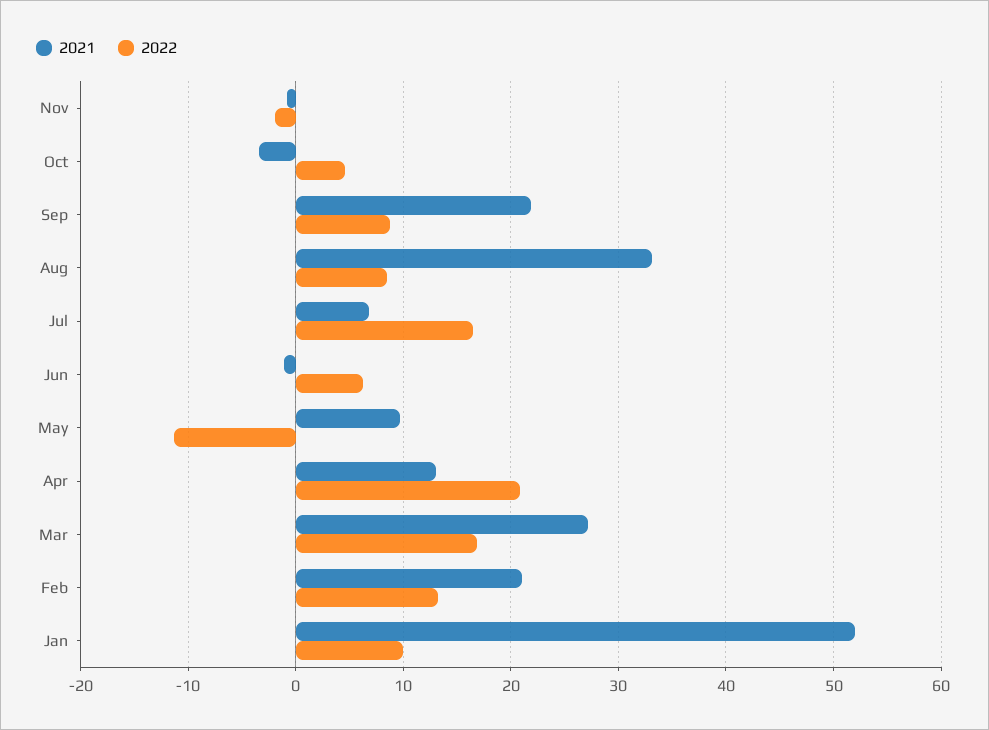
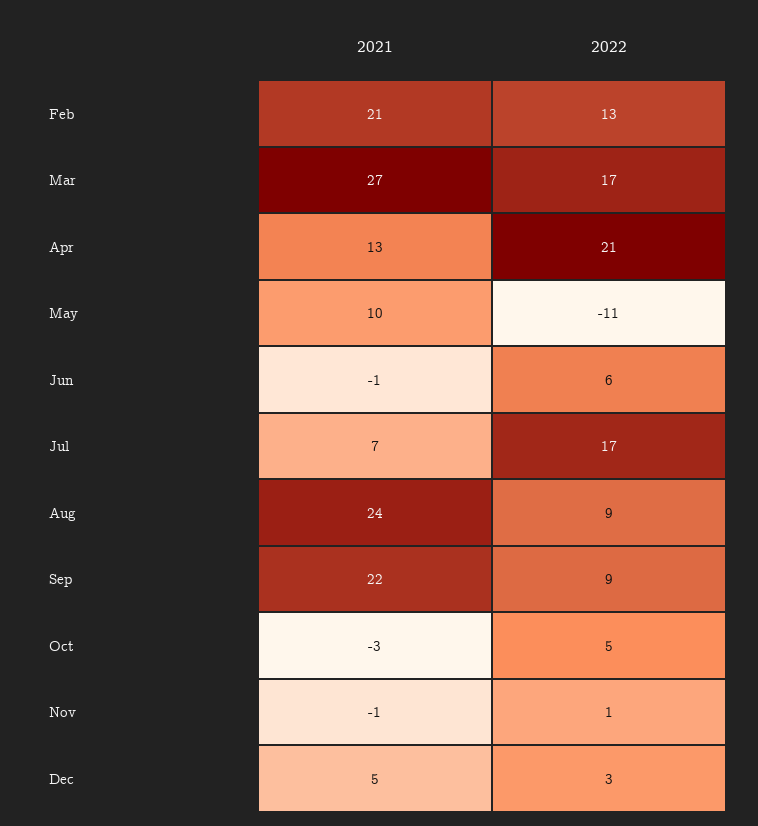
2022, Nov: -2 -> 1
2021, Aug: 33 -> 24
2021, Jan: 52 -> none
2022, Jan: 10 -> none
2021, Dec: none -> 5
2022, Dec: none -> 3

